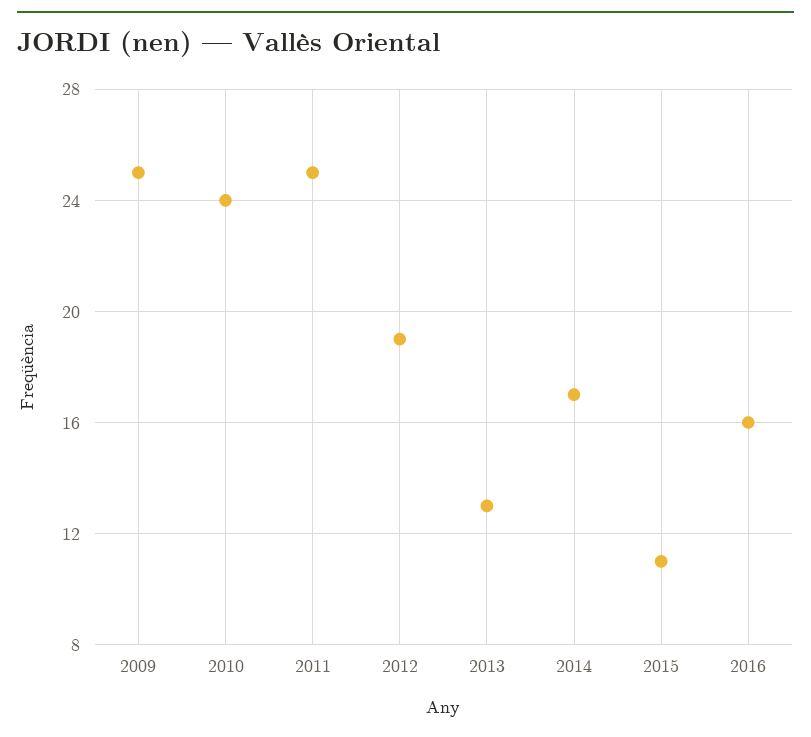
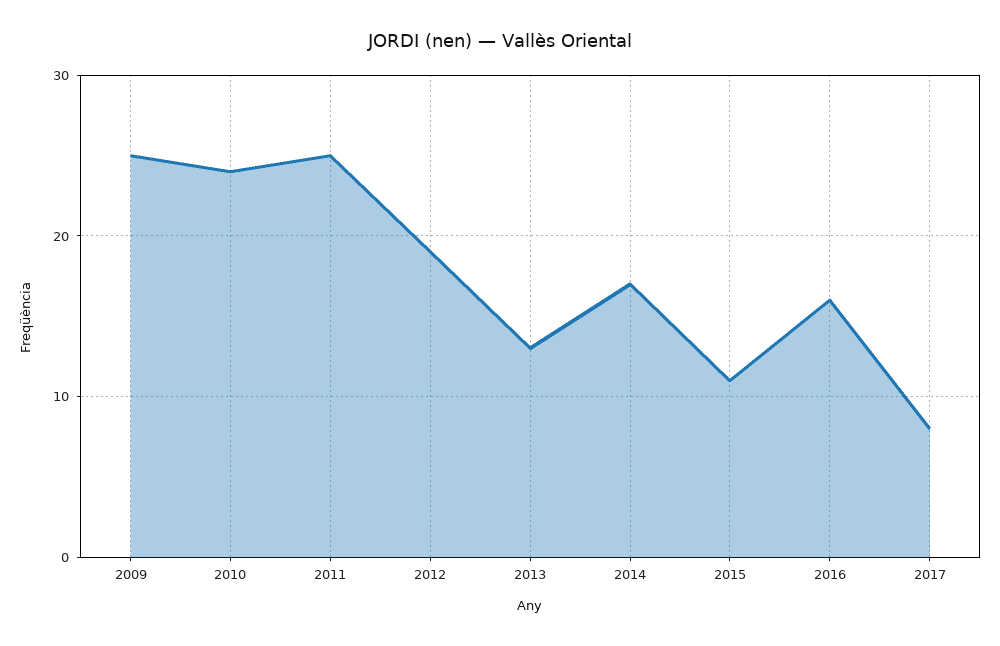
2017: none -> 8

